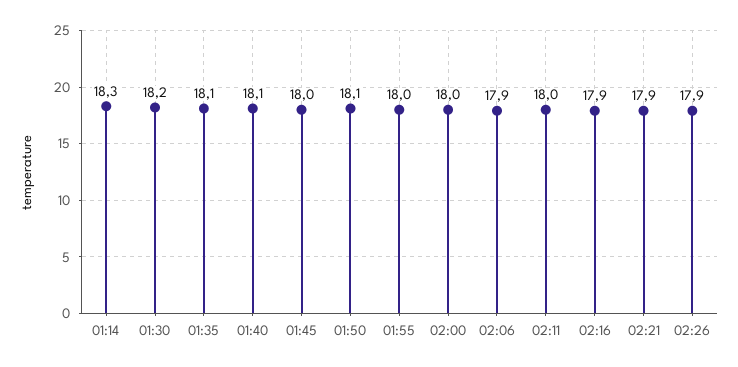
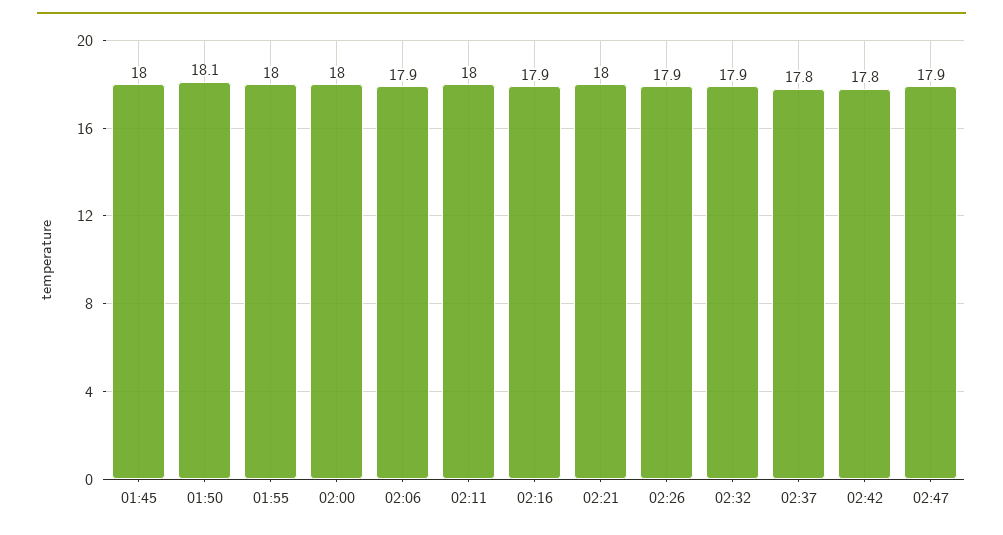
01:14: 18.3 -> none
01:30: 18.2 -> none
01:35: 18.1 -> none
01:40: 18.1 -> none
02:21: 17.9 -> 18
02:32: none -> 17.9
02:37: none -> 17.8
02:42: none -> 17.8
02:47: none -> 17.9

